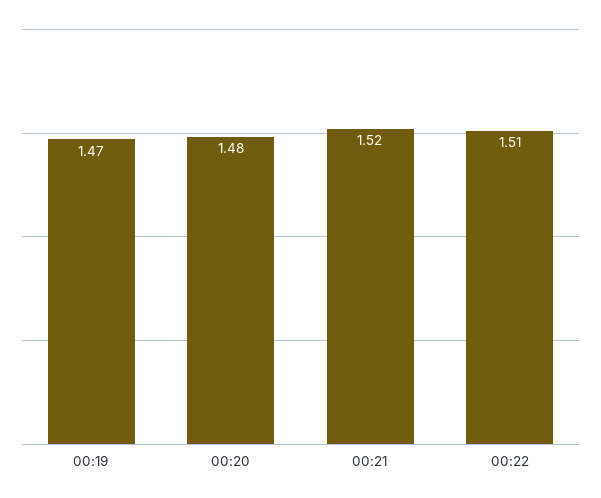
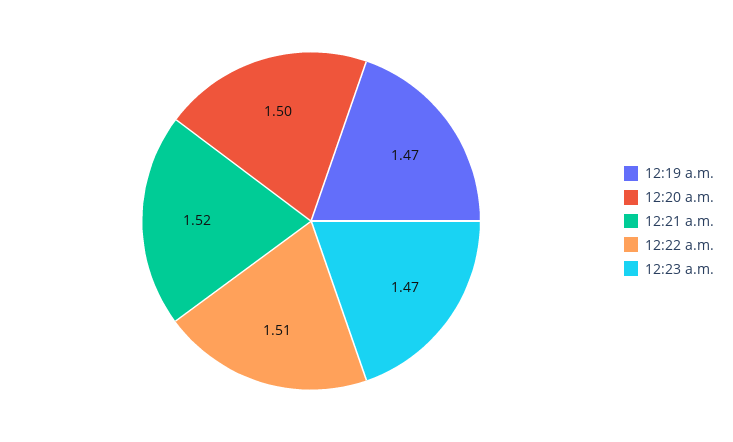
00:20: 1.48 -> 1.5
12:23 a.m.: none -> 1.47

